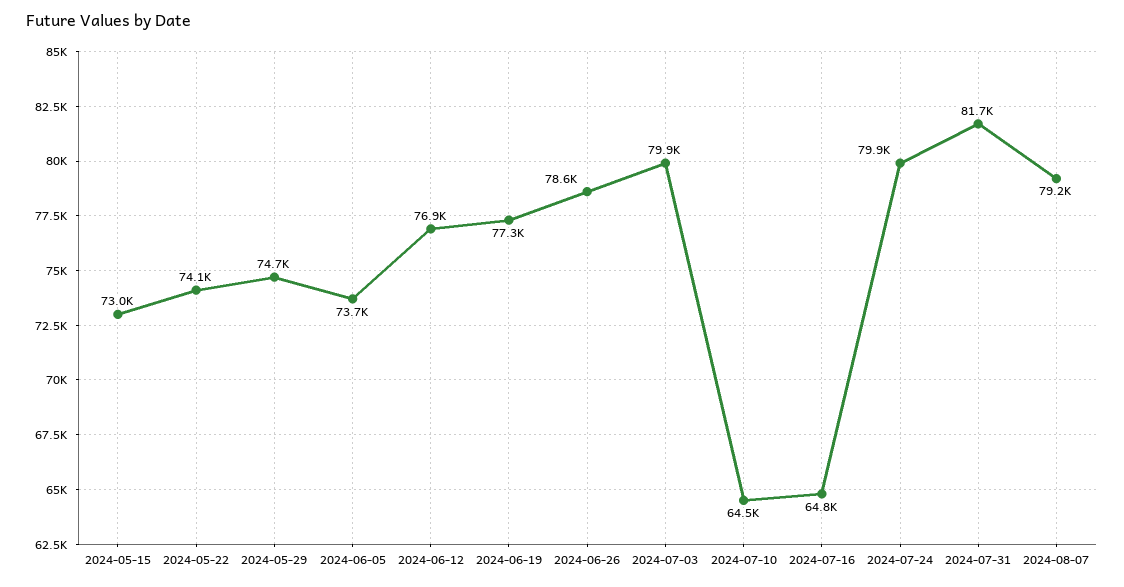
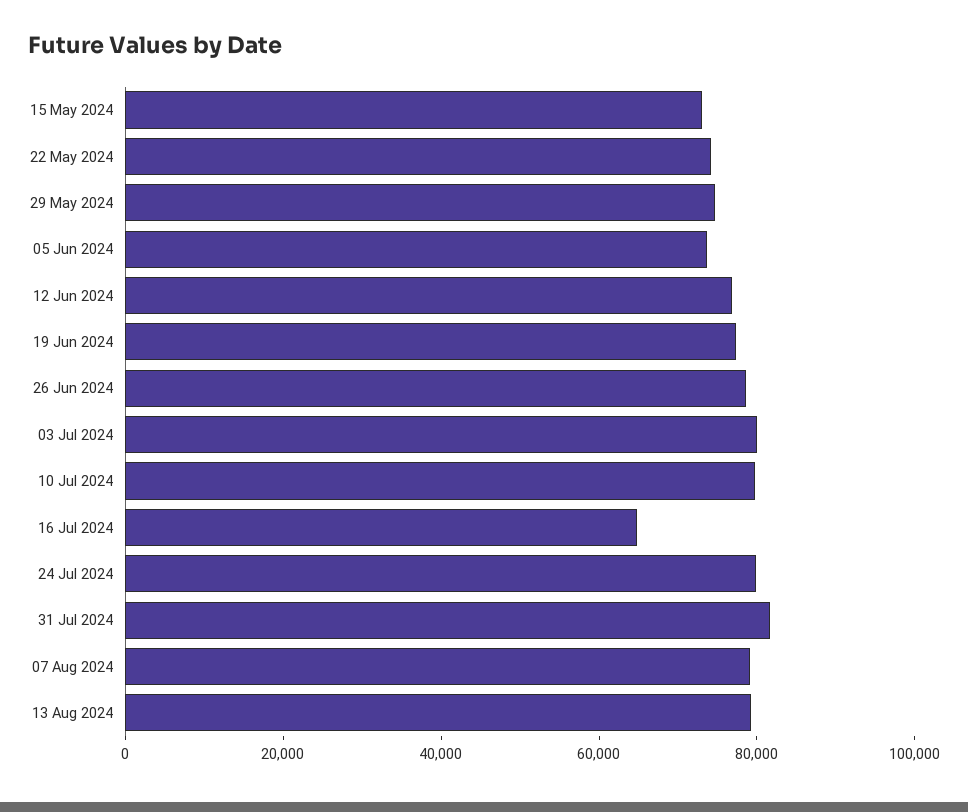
2024-07-10: 64500 -> 80000
13 Aug 2024: none -> 80000

